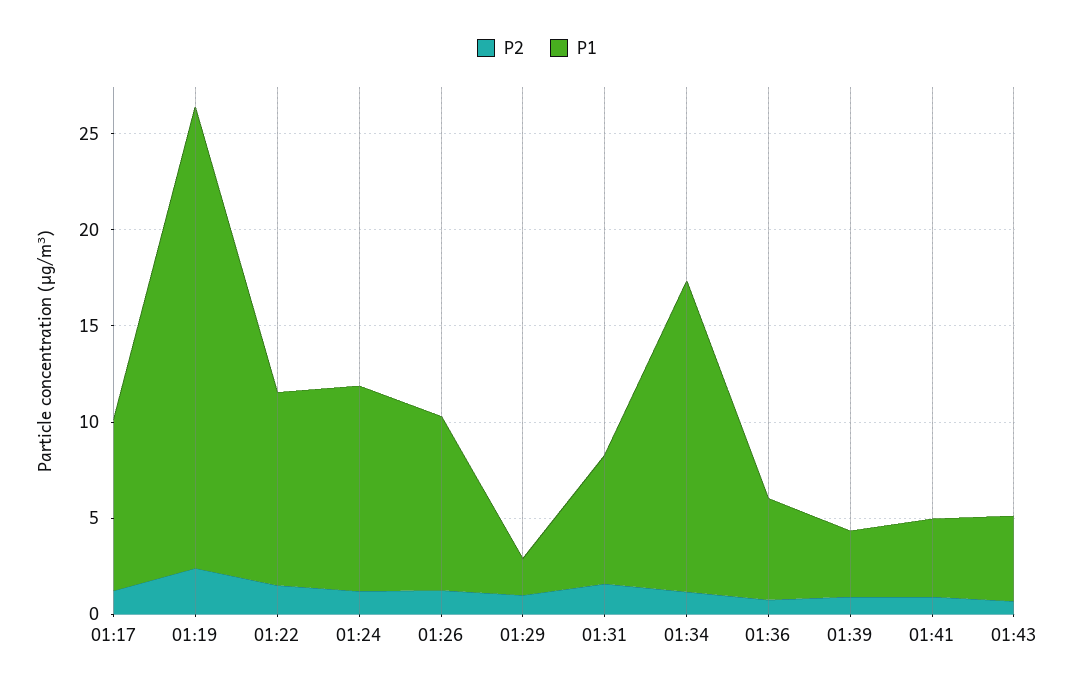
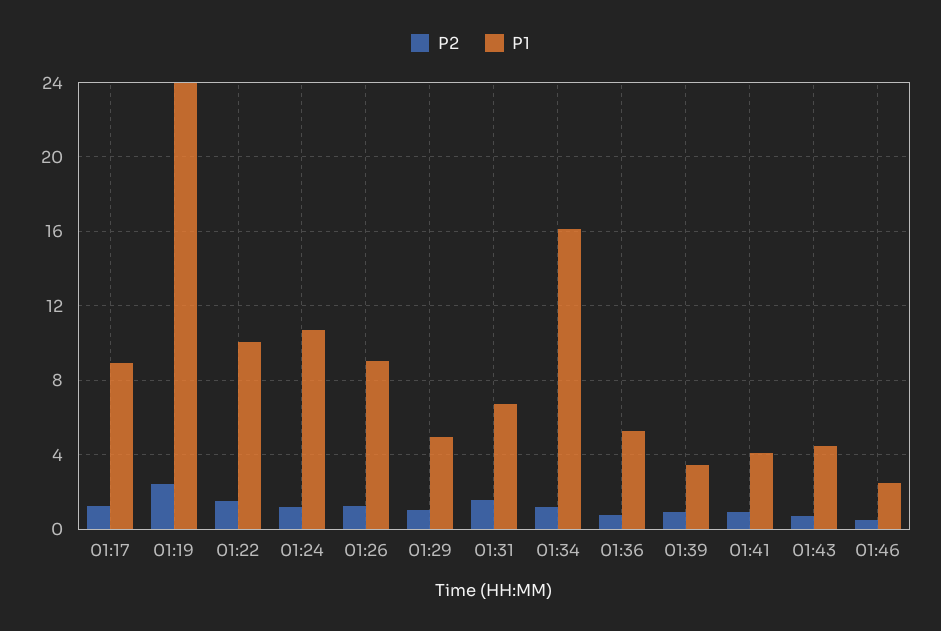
P1, 01:29: 2 -> 5
P2, 01:46: none -> 0.5
P1, 01:46: none -> 2.5

